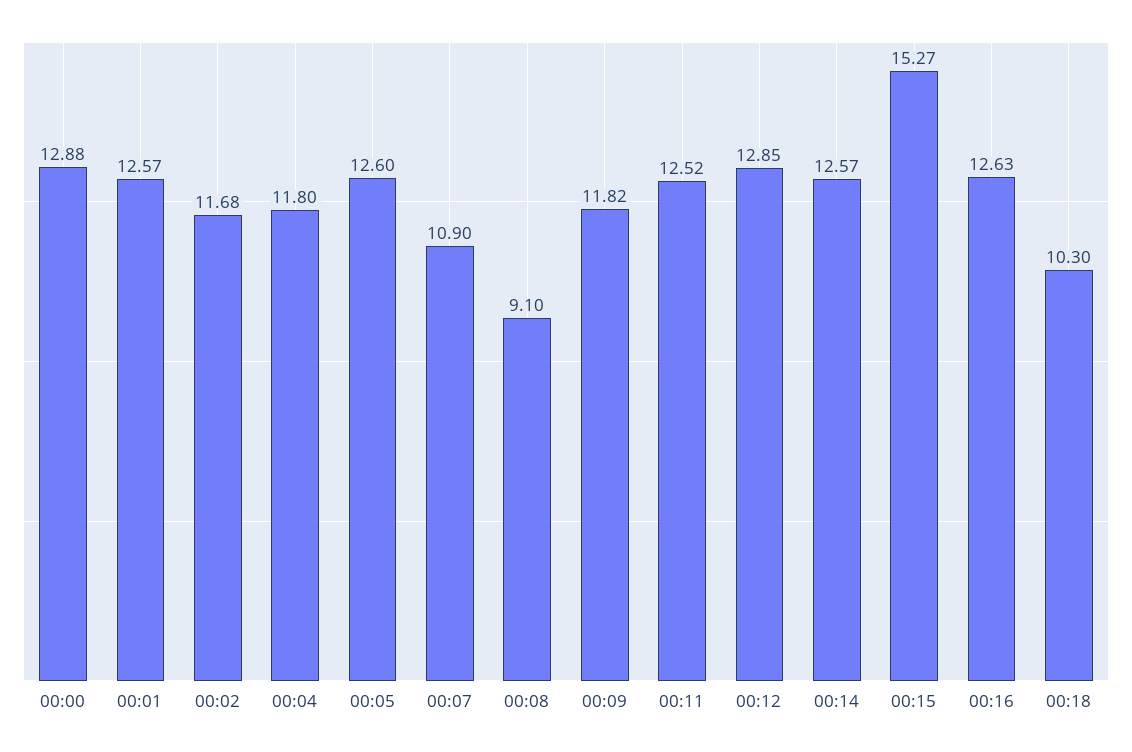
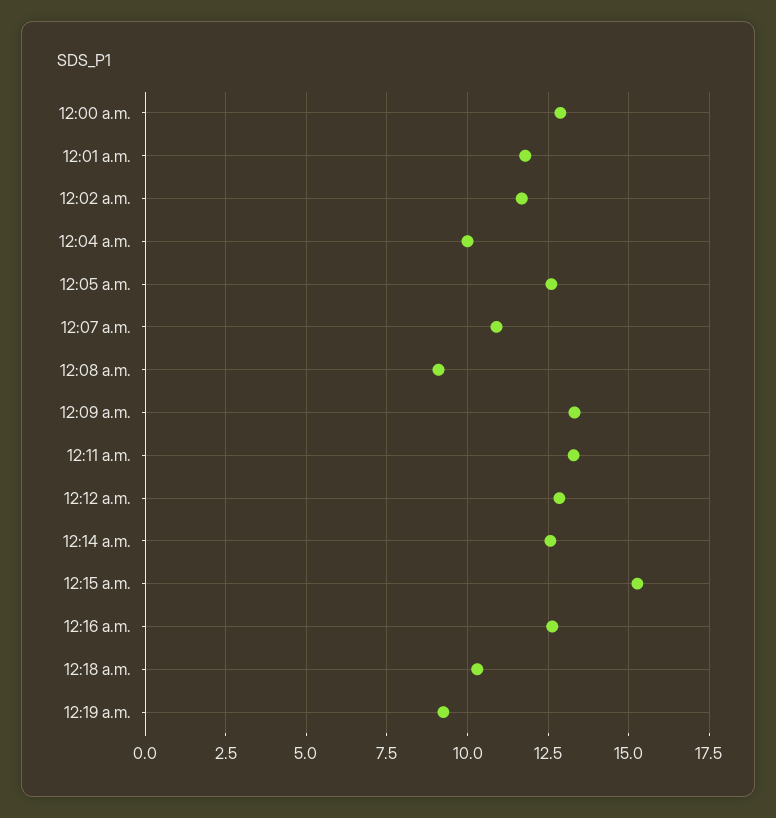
00:01: 12.57 -> 11.75
00:04: 11.8 -> 10
00:09: 11.82 -> 13.25
00:11: 12.52 -> 13.25
12:19 a.m.: none -> 9.25

